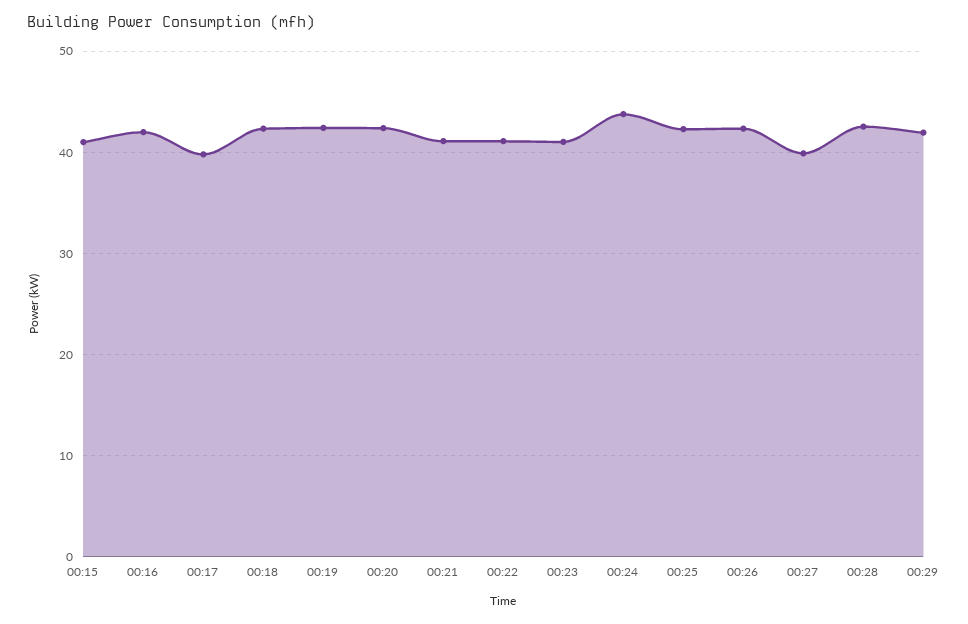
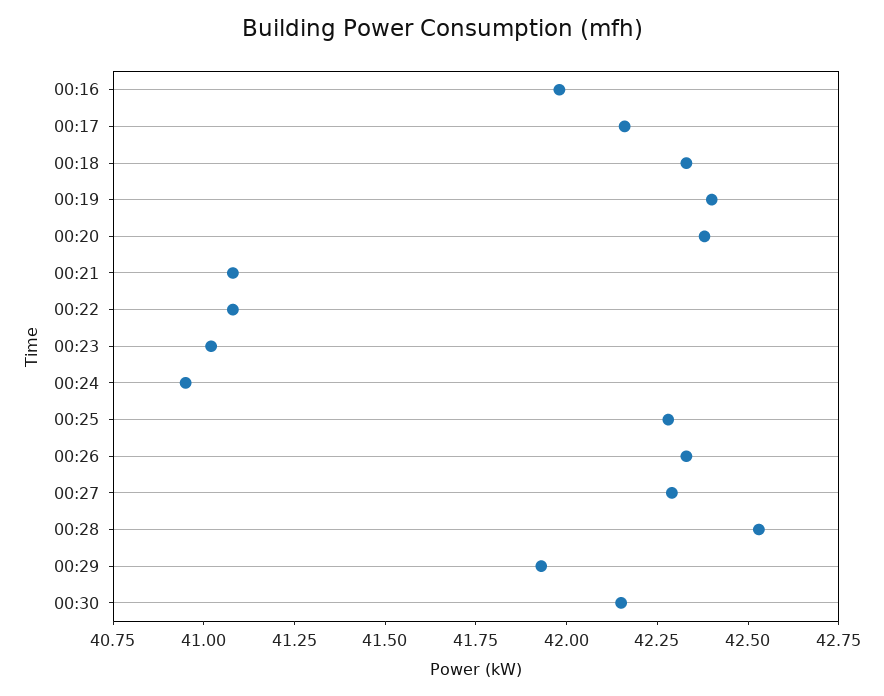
00:15: 41 -> none
00:17: 40 -> 42.15
00:24: 44 -> 40.95
00:27: 40 -> 42.3
00:30: none -> 42.15

